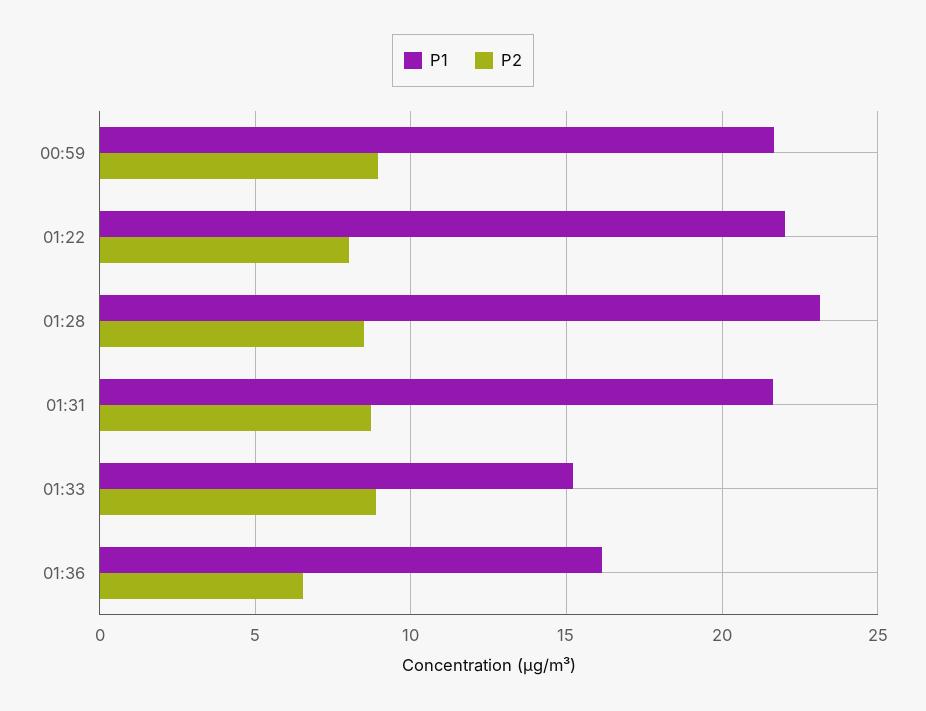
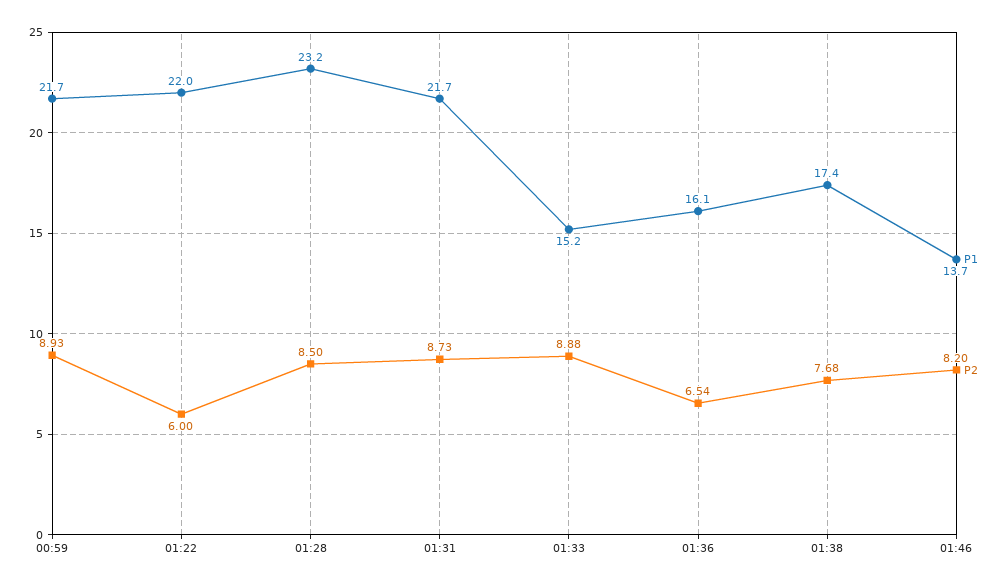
P2, 01:22: 8 -> 6
P1, 01:38: none -> 17.4
P2, 01:38: none -> 7.68
P1, 01:46: none -> 13.7
P2, 01:46: none -> 8.2

